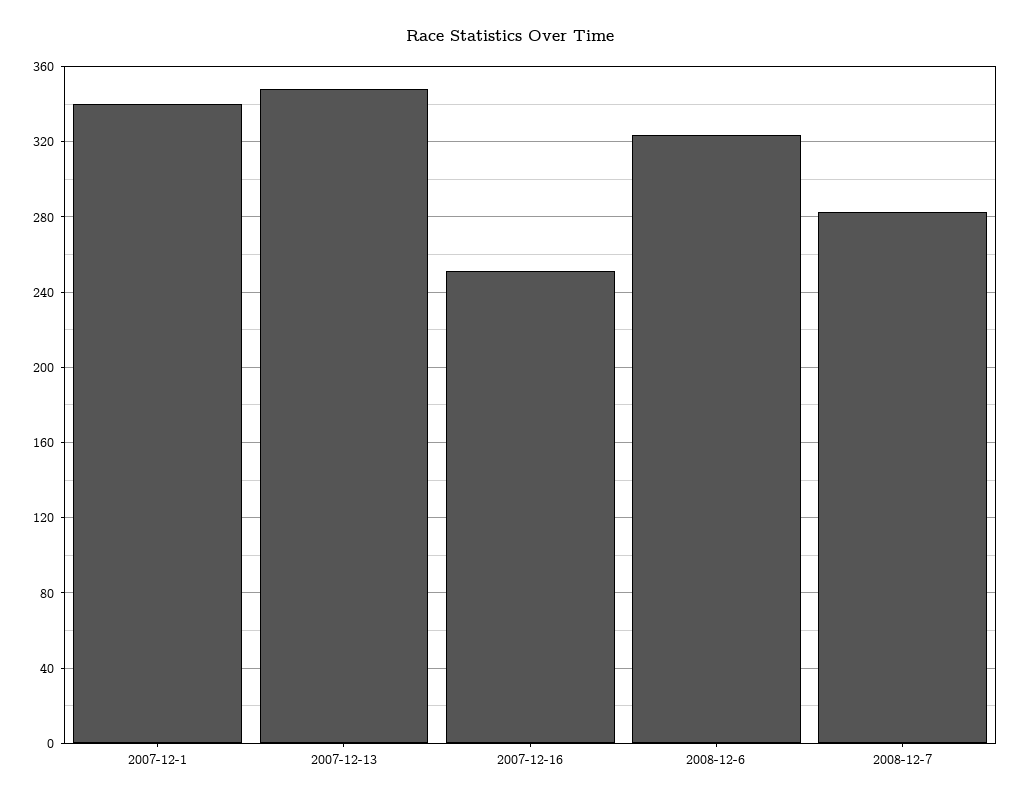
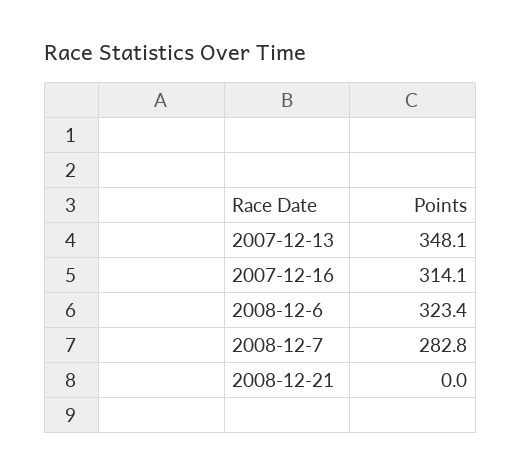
2007-12-1: 340 -> none
2007-12-16: 250 -> 314.1
2008-12-21: none -> 0

